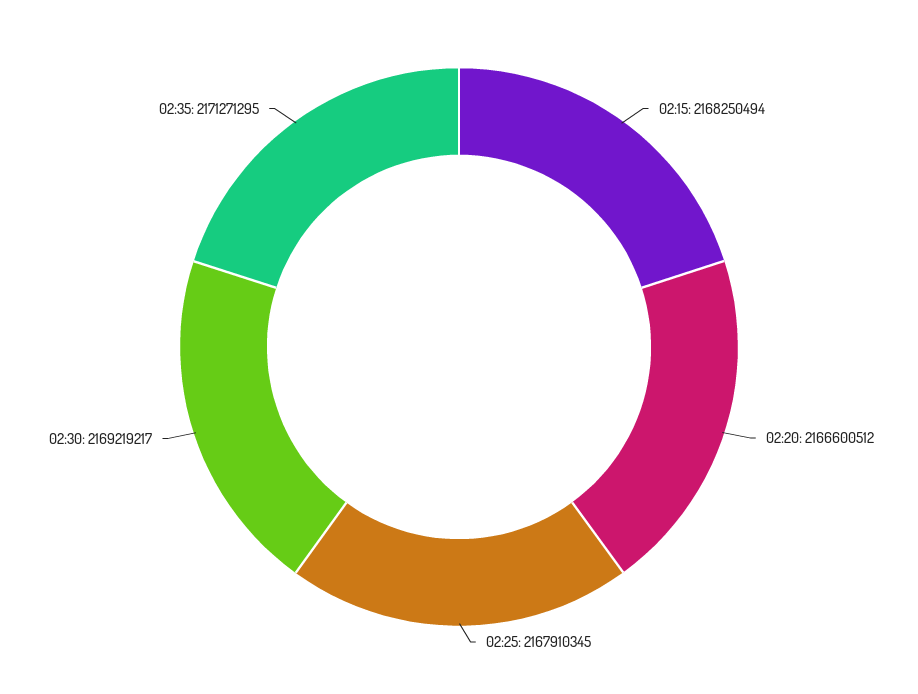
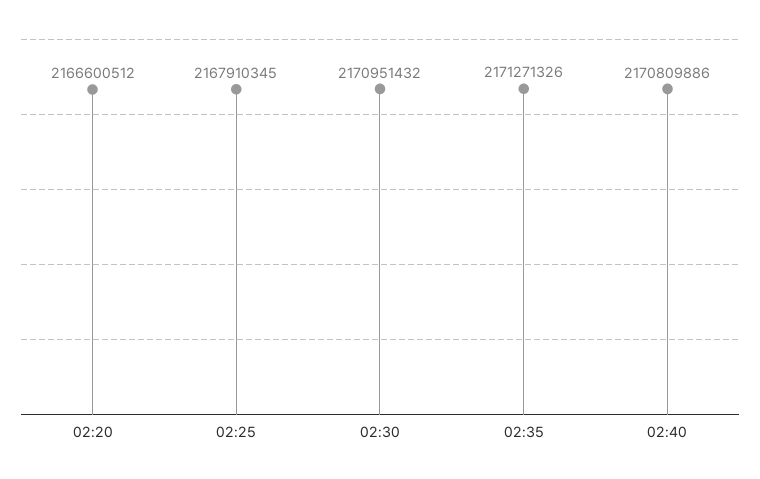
02:15: 2168250494 -> none
02:30: 2169219217 -> 2170951432
02:35: 2171271295 -> 2171271326
02:40: none -> 2170809886

